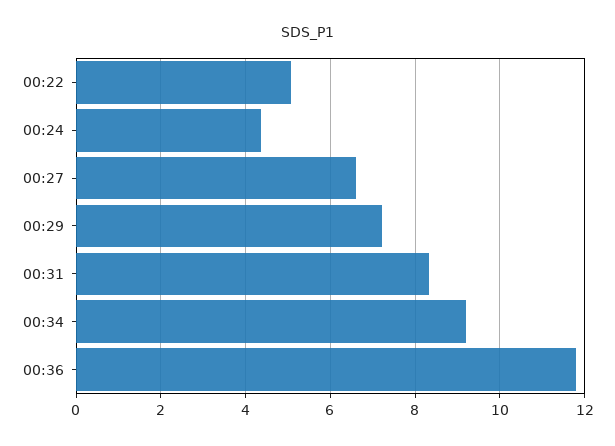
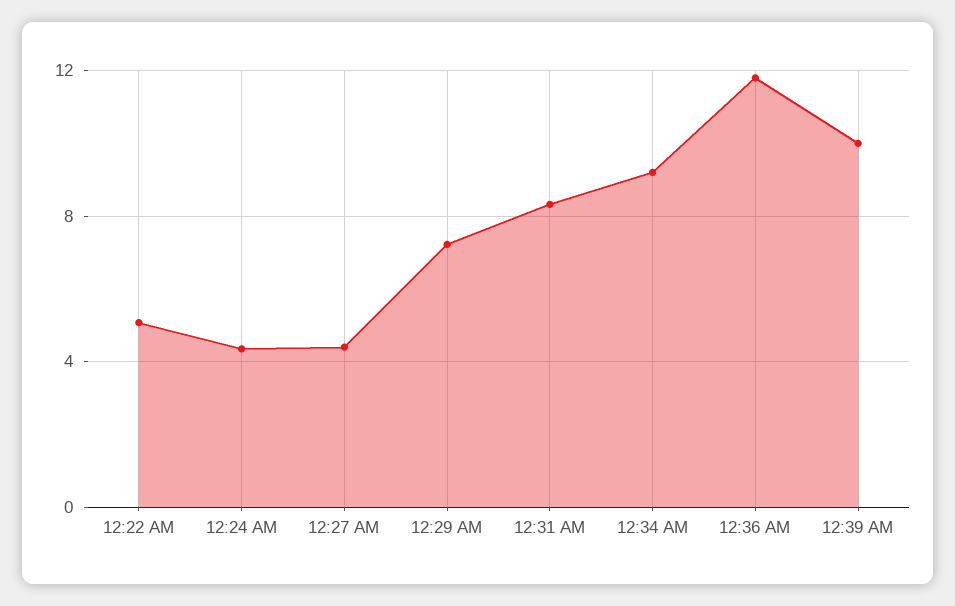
00:27: 6.6 -> 4.5
12:39 AM: none -> 10

